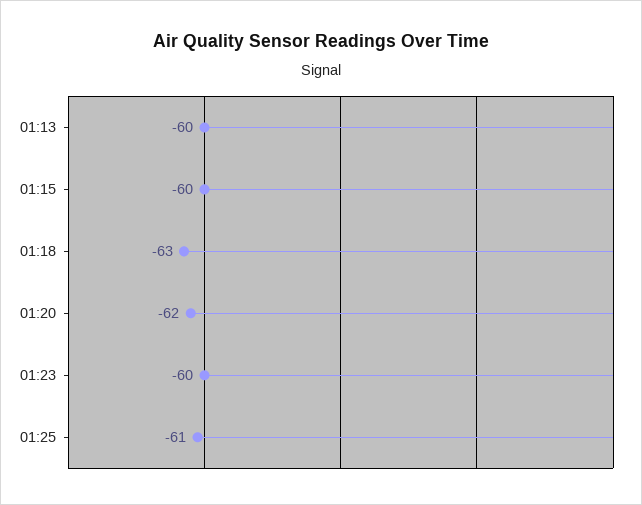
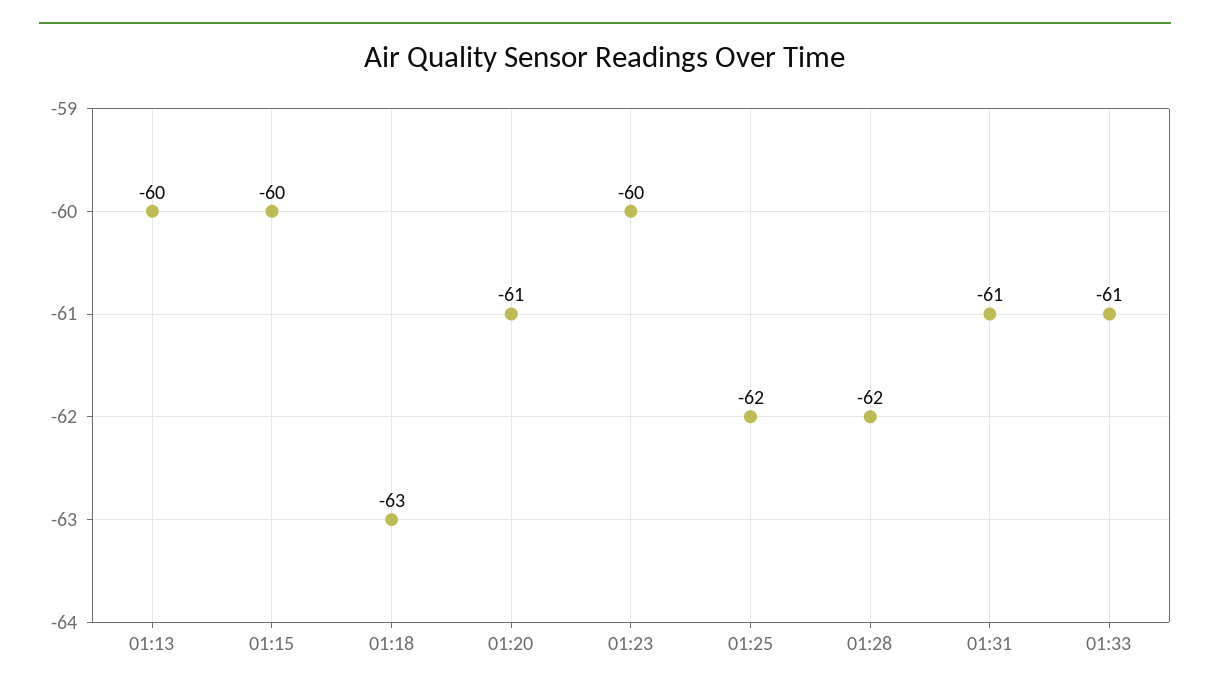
01:20: -62 -> -61
01:25: -61 -> -62
01:28: none -> -62
01:31: none -> -61
01:33: none -> -61

